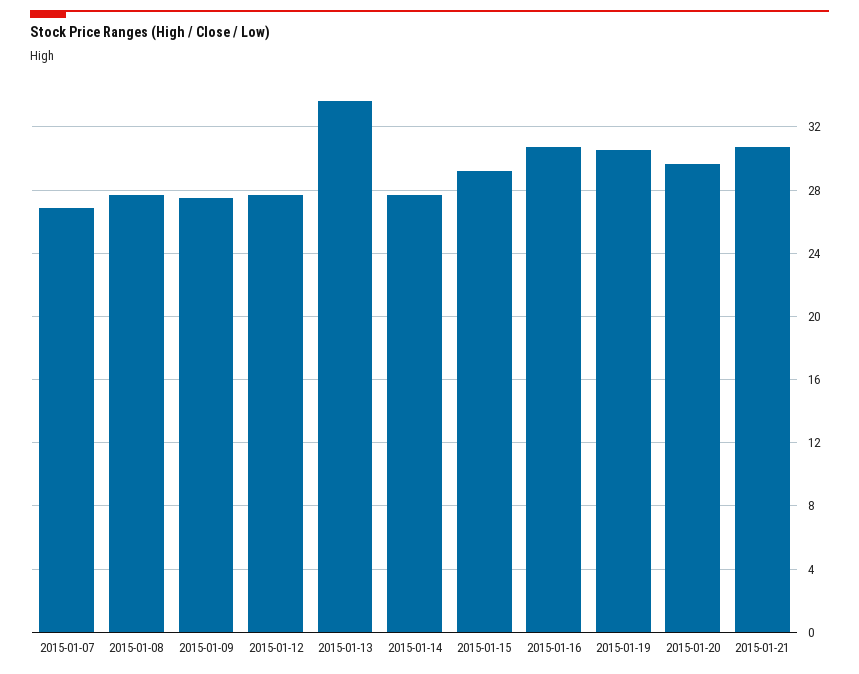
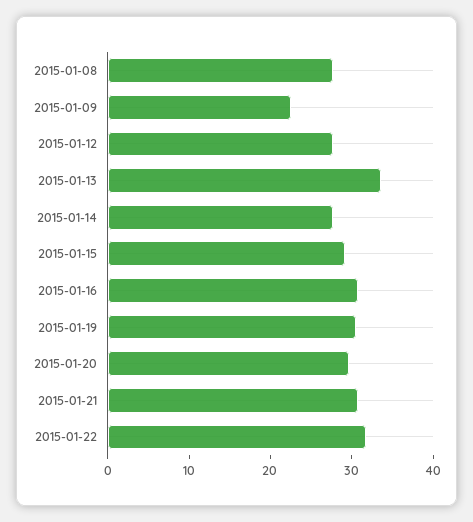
2015-01-07: 27 -> none
2015-01-09: 27.5 -> 22
2015-01-22: none -> 32

